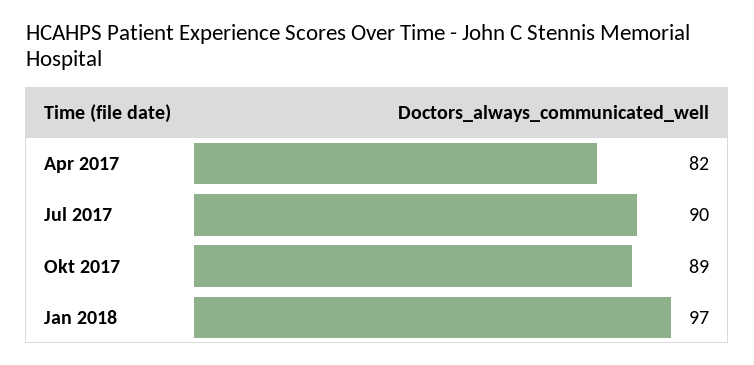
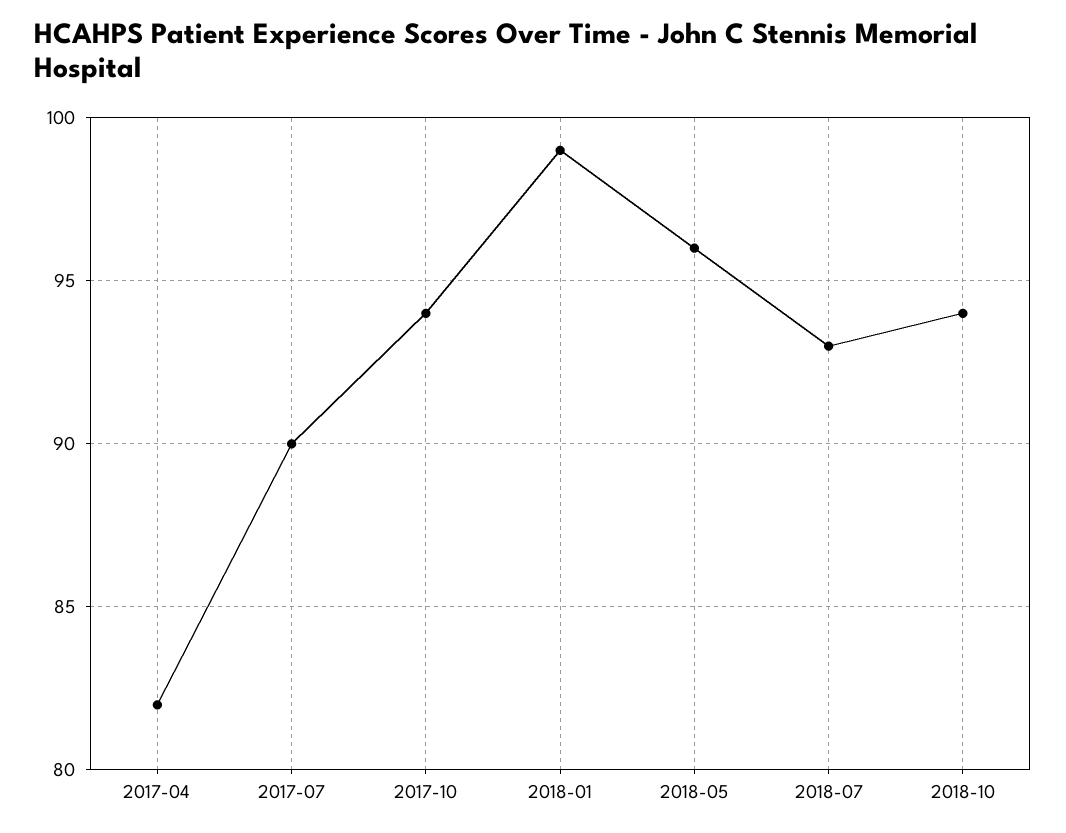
Okt 2017: 89 -> 94
Jan 2018: 97 -> 99
2018-05: none -> 96
2018-07: none -> 93
2018-10: none -> 94

